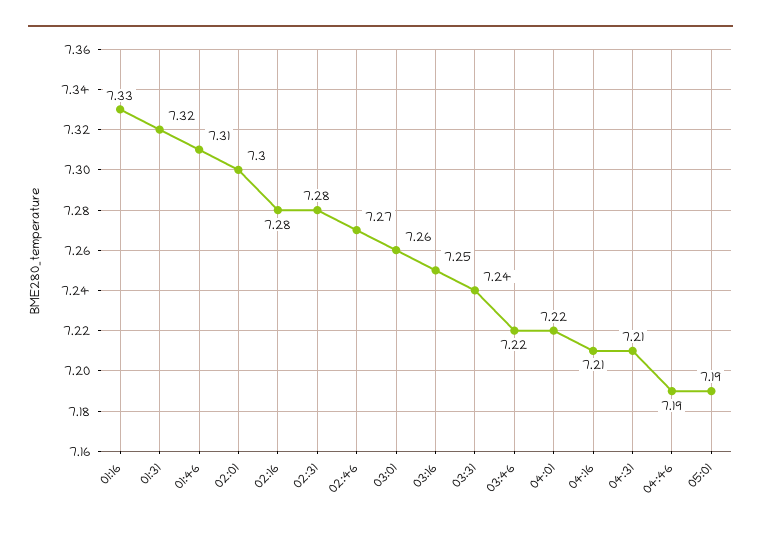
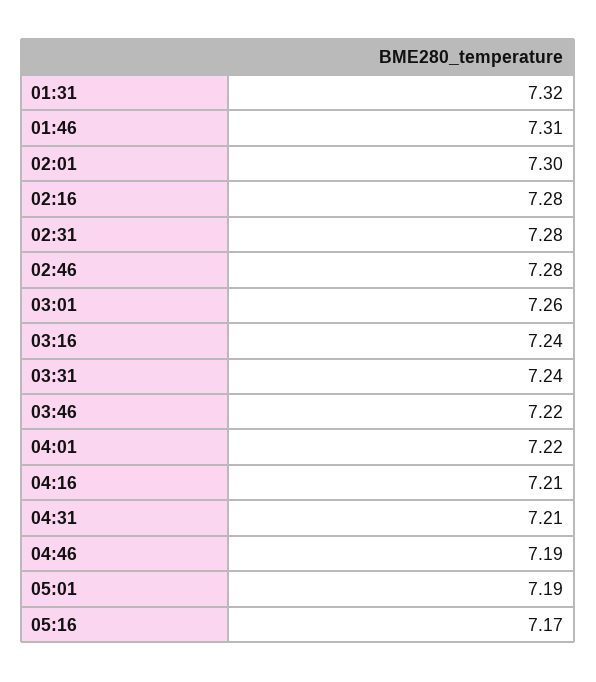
01:16: 7.33 -> none
02:46: 7.27 -> 7.28
03:16: 7.25 -> 7.24
05:16: none -> 7.17

